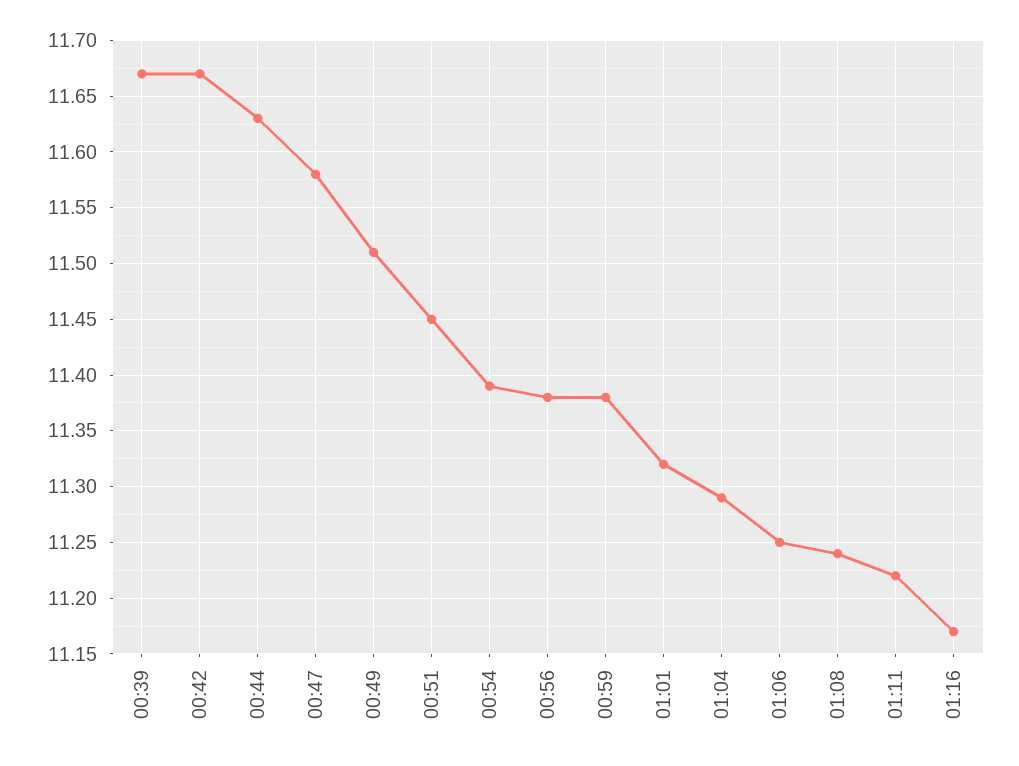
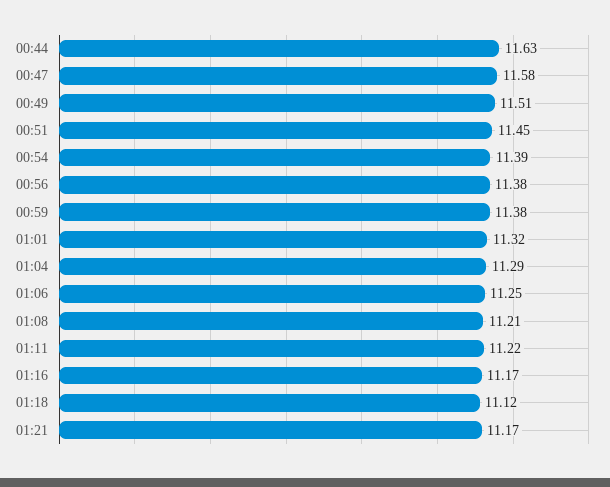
00:39: 11.67 -> none
00:42: 11.67 -> none
01:08: 11.24 -> 11.21
01:18: none -> 11.12
01:21: none -> 11.17

